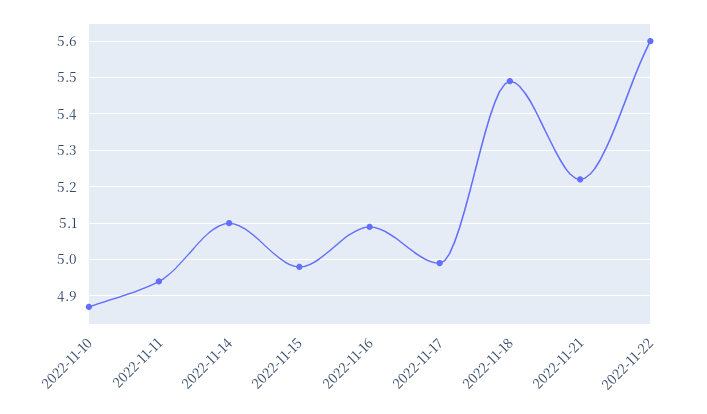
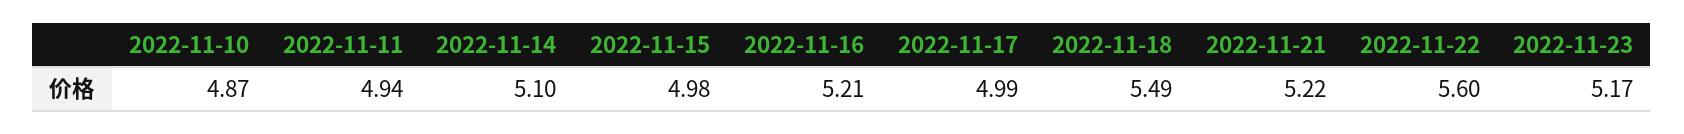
2022-11-16: 5.1 -> 5.21
2022-11-23: none -> 5.17

